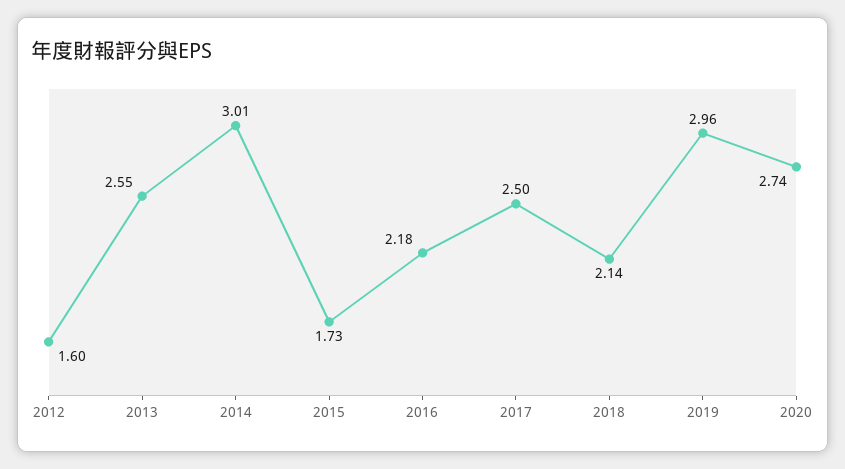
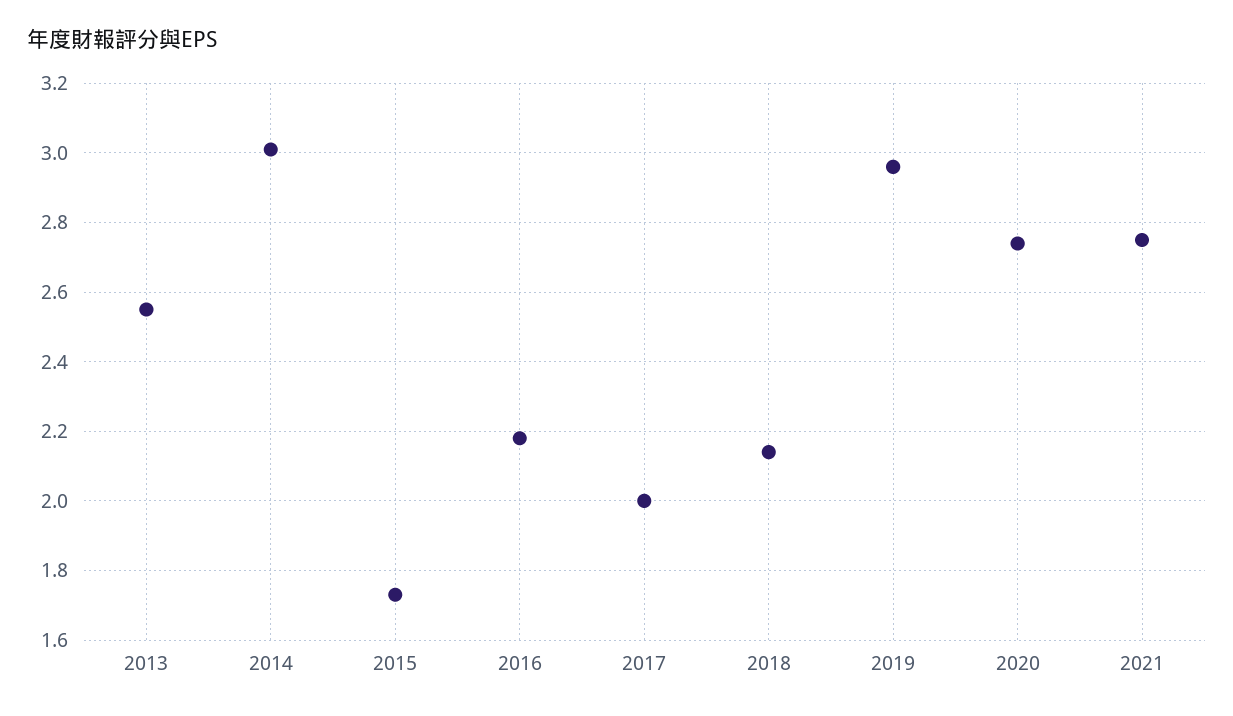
2012: 1.6 -> none
2017: 2.5 -> 2
2021: none -> 2.75

